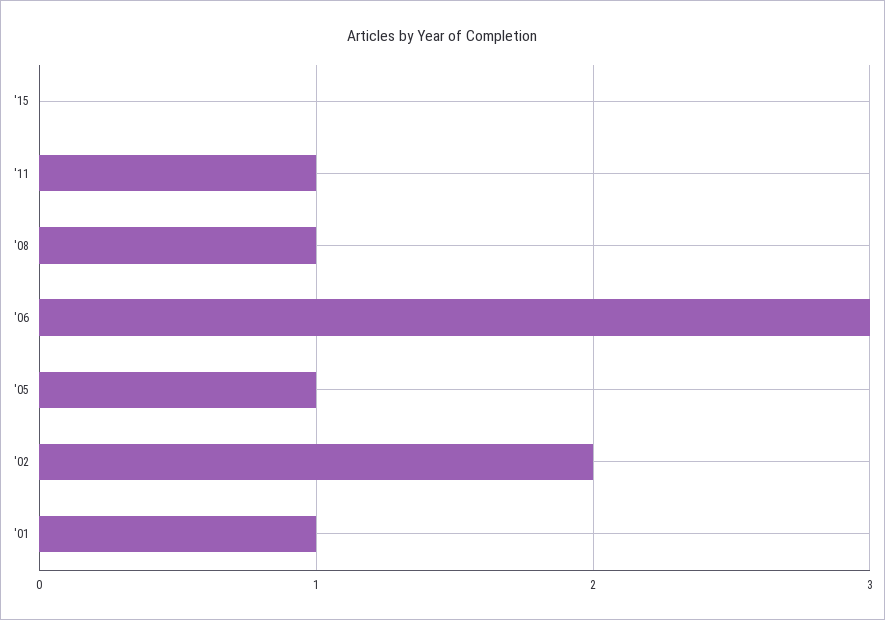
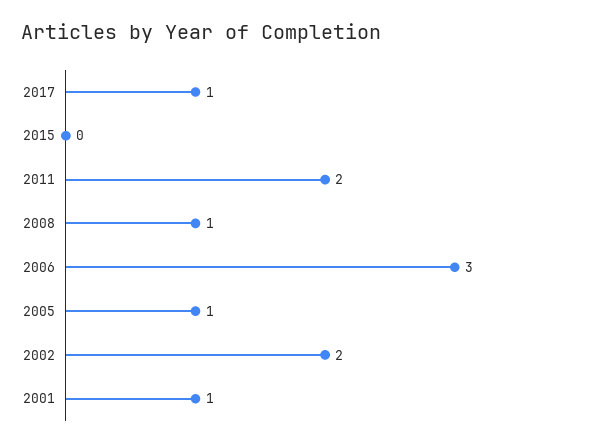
'11: 1 -> 2
2017: none -> 1

